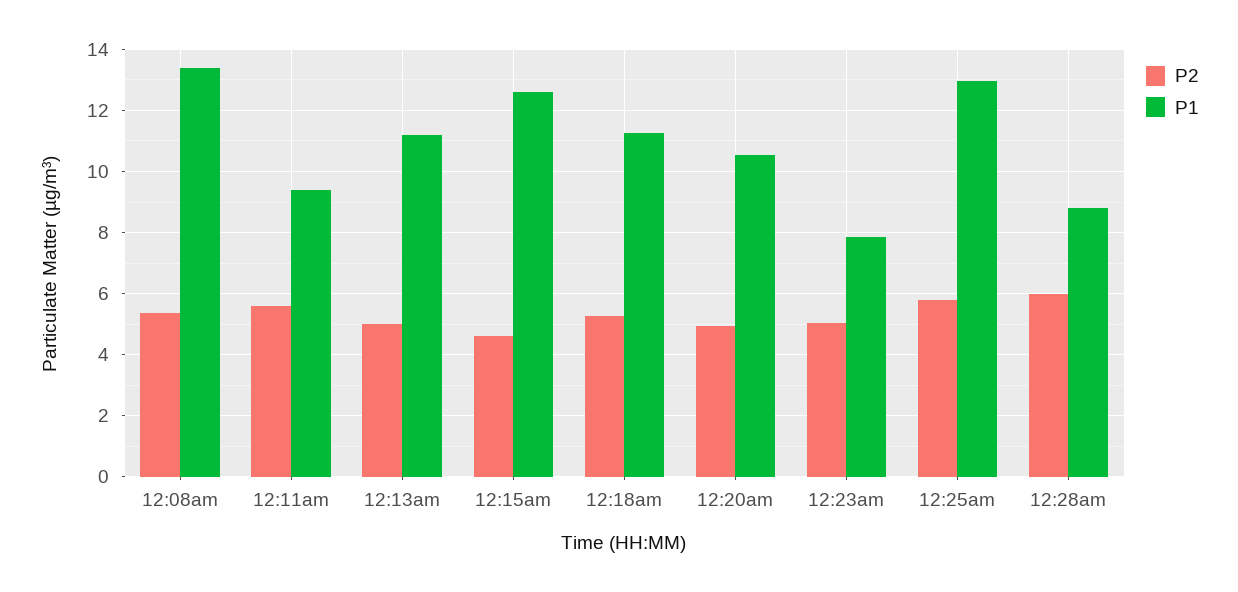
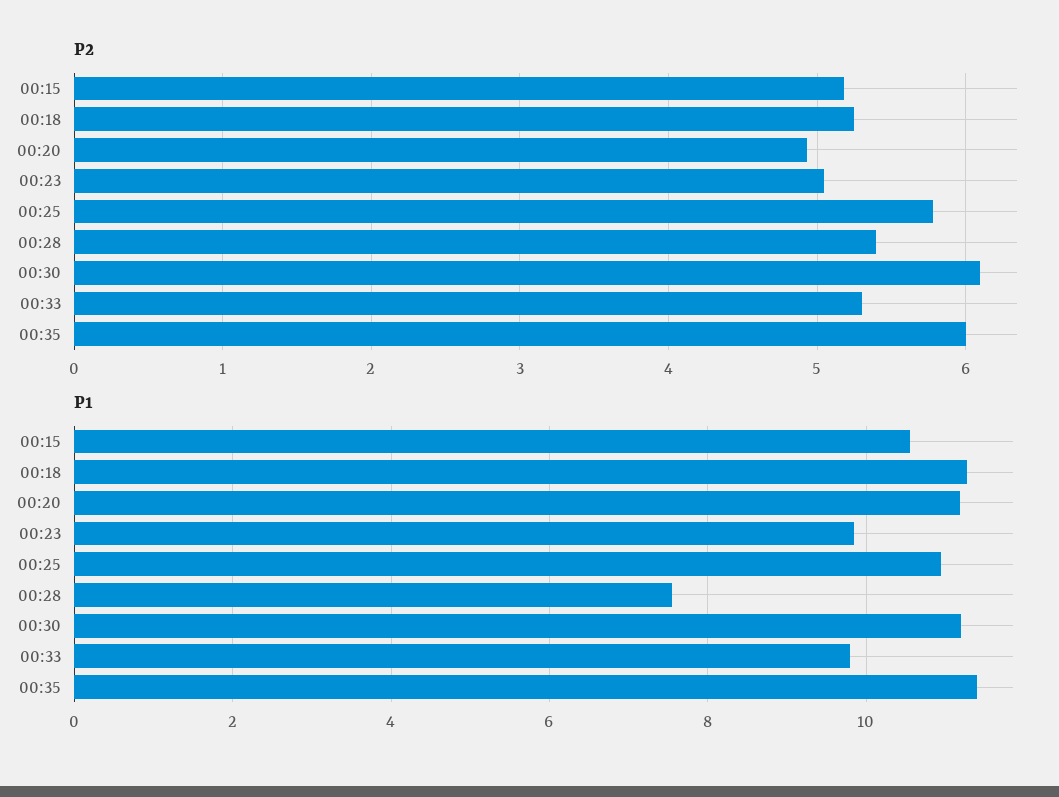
P2, 12:08am: 5.4 -> none
P1, 12:08am: 13.4 -> none
P2, 12:11am: 5.6 -> none
P1, 12:11am: 9.4 -> none
P2, 12:13am: 5 -> none
P1, 12:13am: 11.2 -> none
P2, 12:15am: 4.6 -> 5.2
P1, 12:15am: 12.6 -> 10.6
P1, 12:20am: 10.6 -> 11.2
P1, 12:23am: 7.8 -> 9.8
P1, 12:25am: 13 -> 11
P2, 12:28am: 6 -> 5.4
P1, 12:28am: 8.8 -> 7.6
P2, 00:30: none -> 6.1
P2, 00:33: none -> 5.3
P2, 00:35: none -> 6
P1, 00:30: none -> 11.2
P1, 00:33: none -> 9.8
P1, 00:35: none -> 11.4

